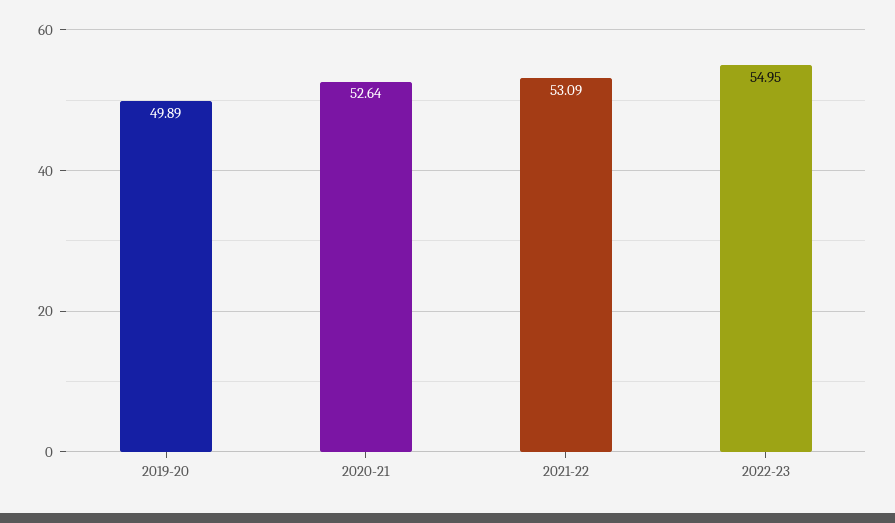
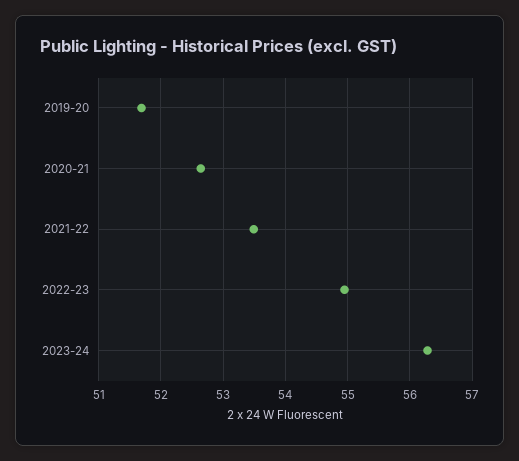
2019-20: 49.89 -> 51.7
2021-22: 53.09 -> 53.5
2023-24: none -> 56.3

